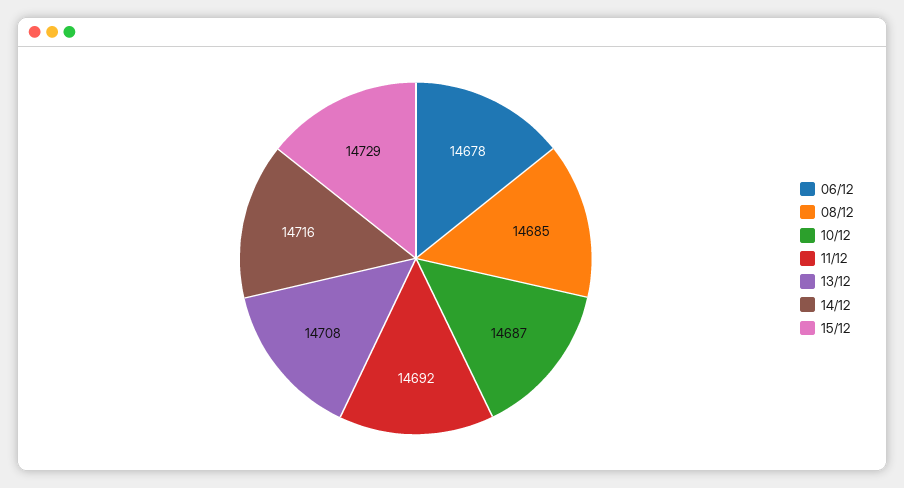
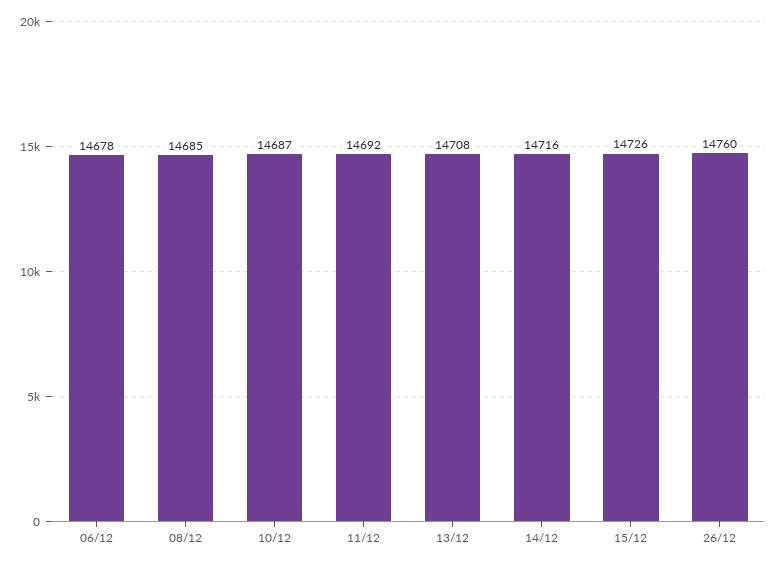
15/12: 14729 -> 14726
26/12: none -> 14760

